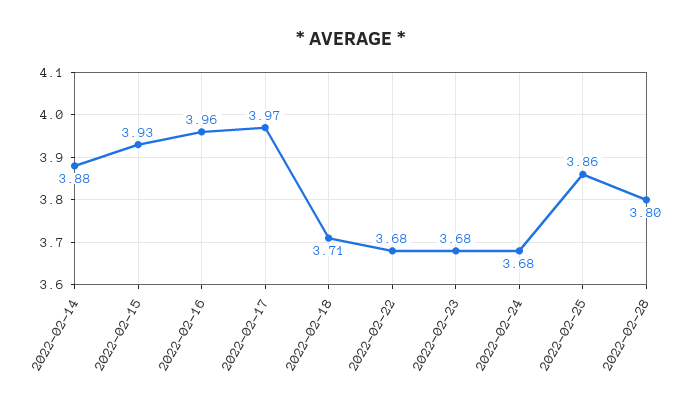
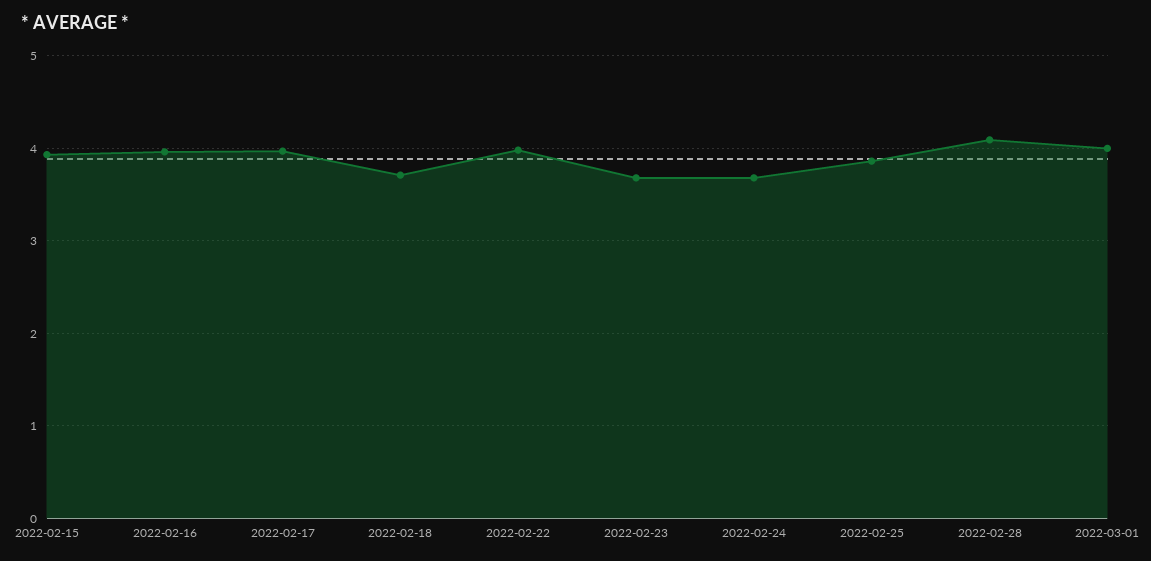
2022-02-14: 3.88 -> none
2022-02-22: 3.68 -> 4
2022-02-28: 3.8 -> 4.1
2022-03-01: none -> 4

